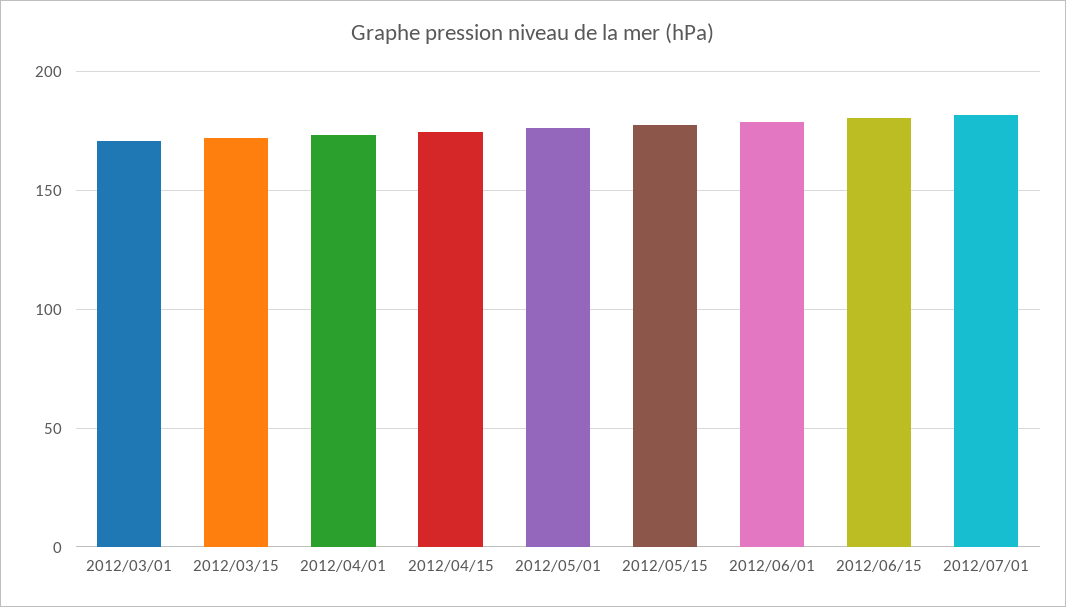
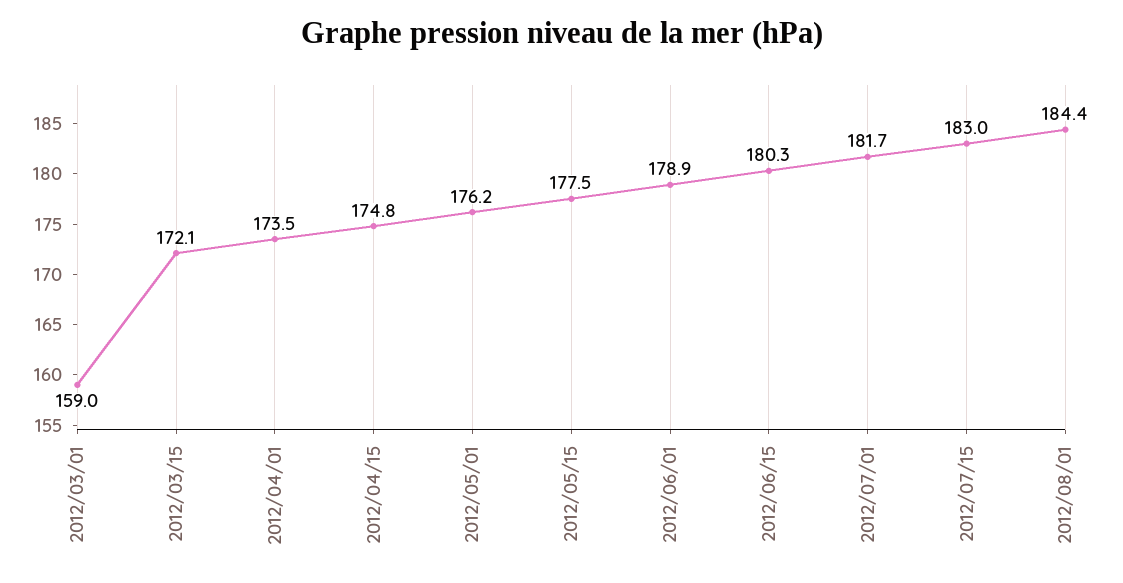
2012/03/01: 170 -> 159
2012/07/15: none -> 183
2012/08/01: none -> 184.4

